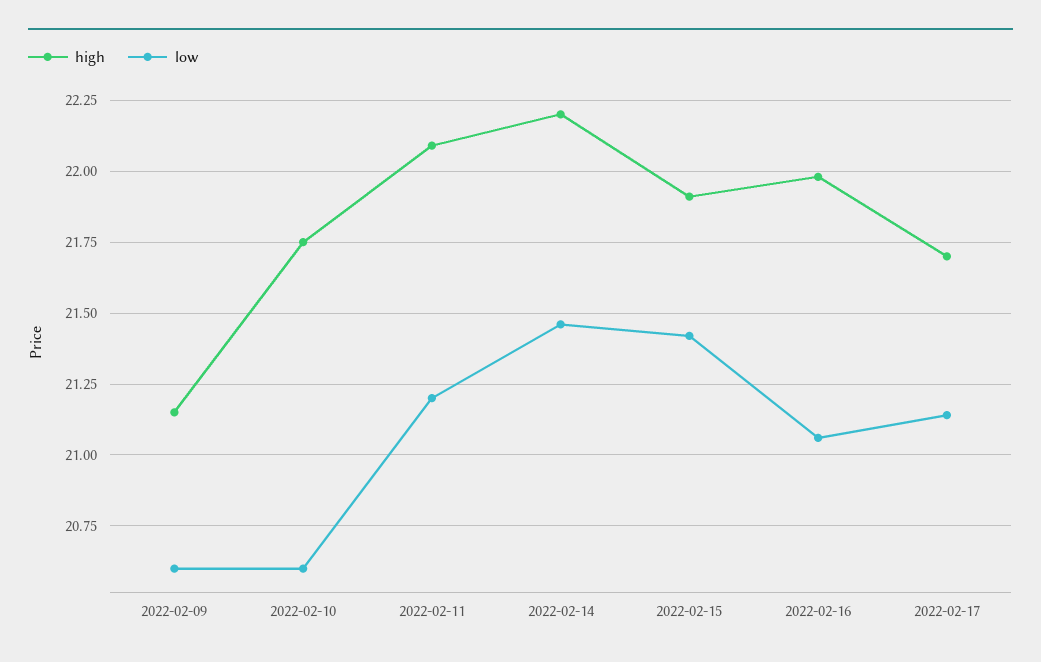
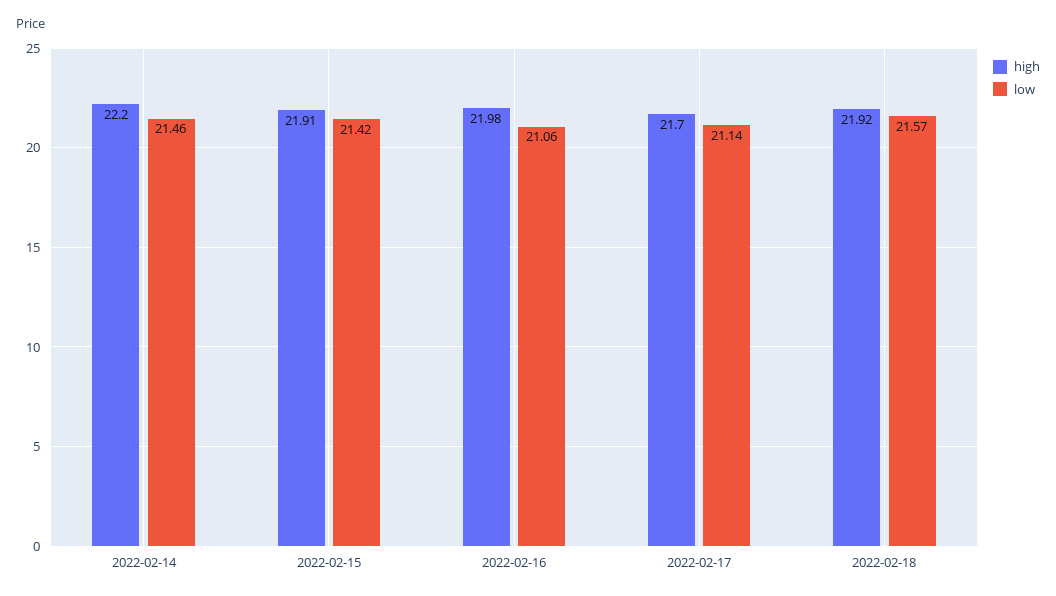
high, 2022-02-09: 21.15 -> none
low, 2022-02-09: 20.6 -> none
high, 2022-02-10: 21.75 -> none
low, 2022-02-10: 20.6 -> none
high, 2022-02-11: 22.1 -> none
low, 2022-02-11: 21.2 -> none
high, 2022-02-18: none -> 21.92
low, 2022-02-18: none -> 21.57

